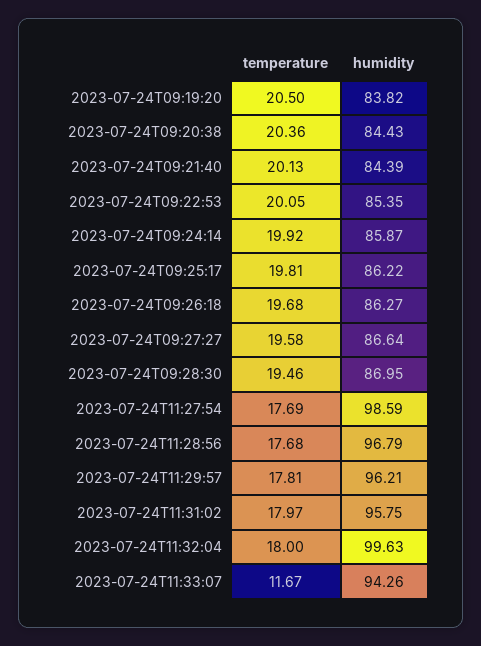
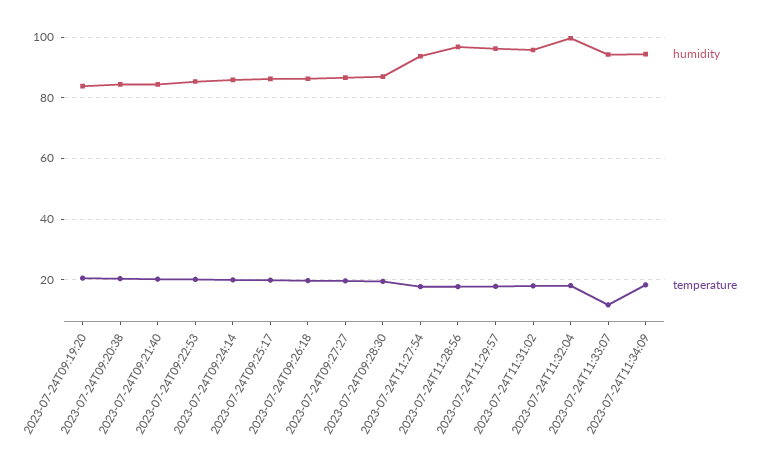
humidity, 2023-07-24T11:27:54: 98.59 -> 94
humidity, 2023-07-24T11:34:09: none -> 94
temperature, 2023-07-24T11:34:09: none -> 18

